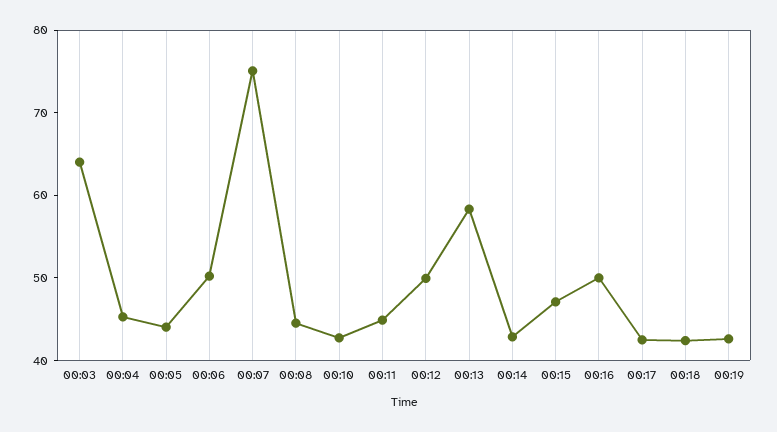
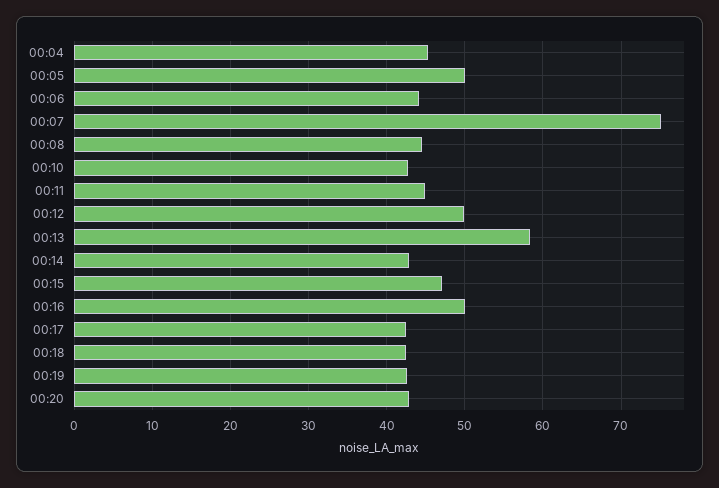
00:03: 64 -> none
00:05: 44 -> 50
00:06: 50 -> 44
00:20: none -> 43

